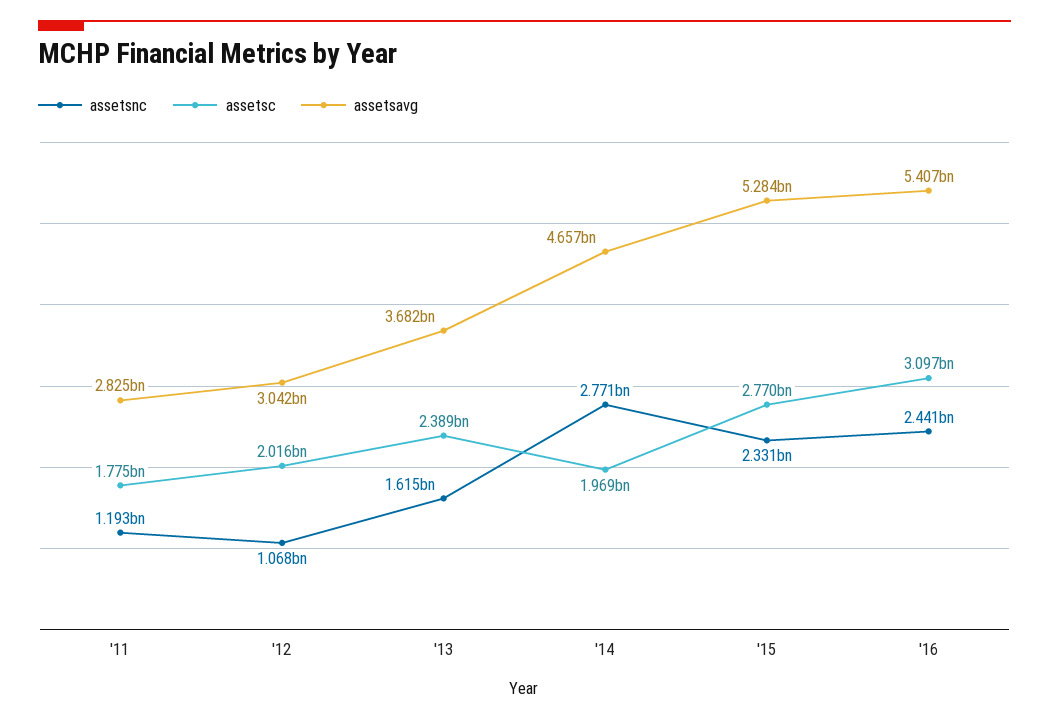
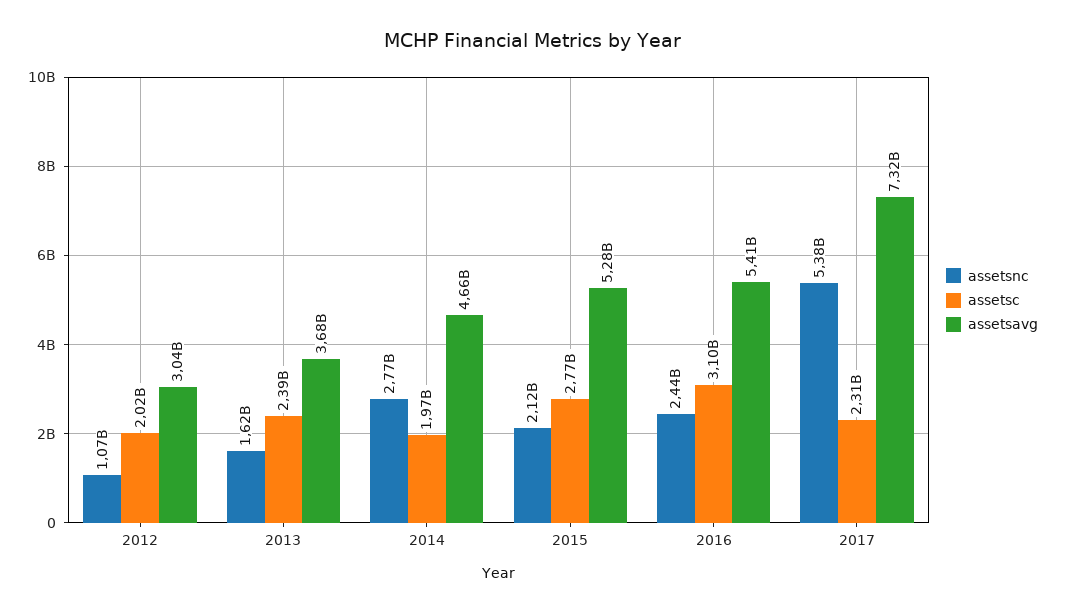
assetsnc, '11: 1193000000 -> none
assetsc, '11: 1775000000 -> none
assetsavg, '11: 2825000000 -> none
assetsnc, '15: 2331000000 -> 2120000000
assetsnc, 2017: none -> 5380000000
assetsc, 2017: none -> 2310000000
assetsavg, 2017: none -> 7320000000

